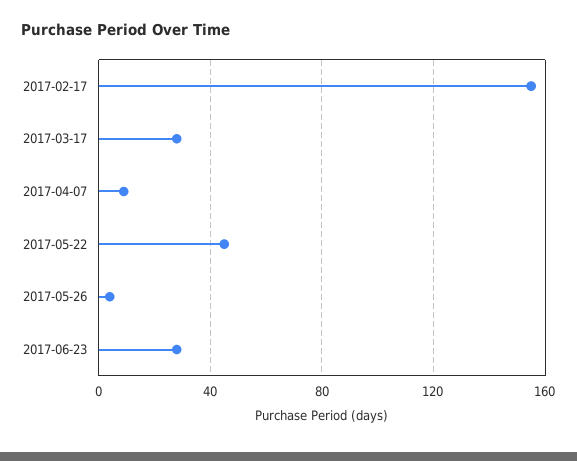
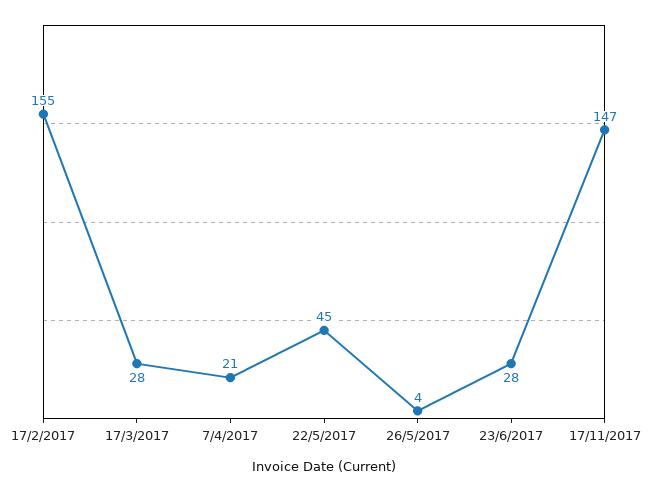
2017-04-07: 10 -> 21
17/11/2017: none -> 147

